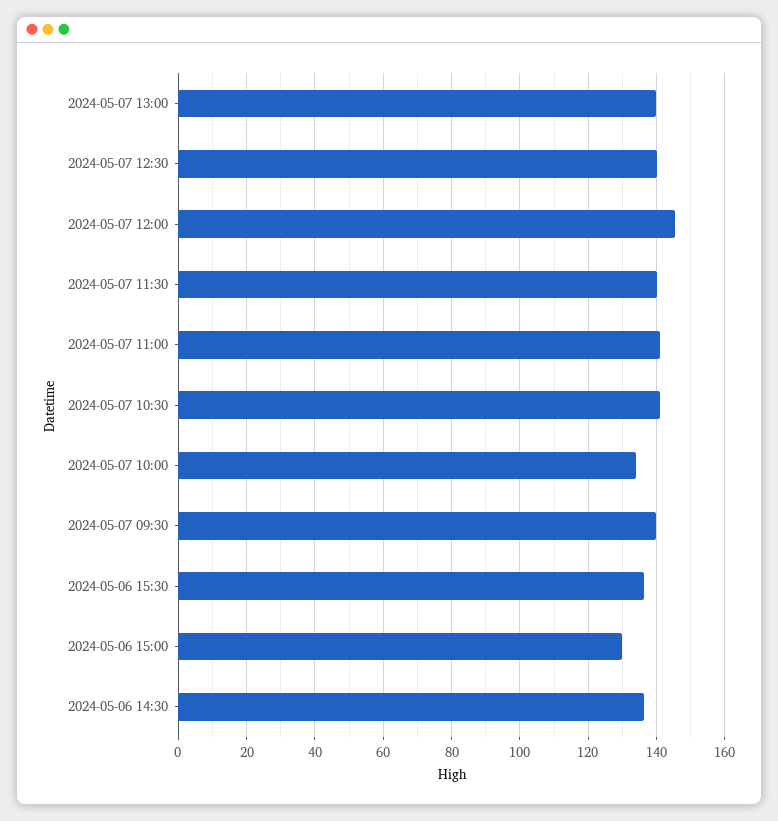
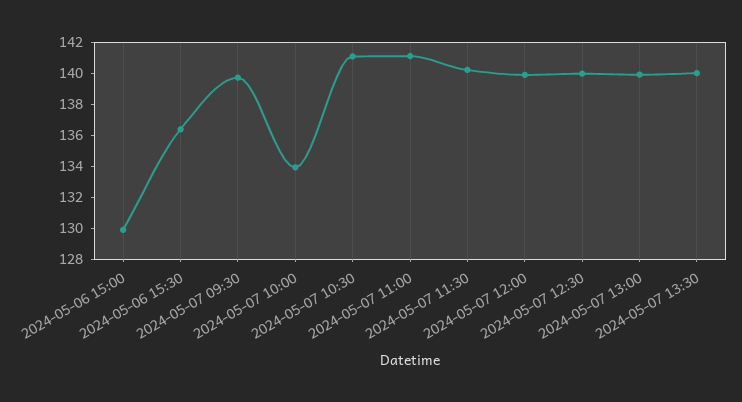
2024-05-07 12:00: 146 -> 140
2024-05-06 14:30: 136 -> none
2024-05-07 13:30: none -> 140

